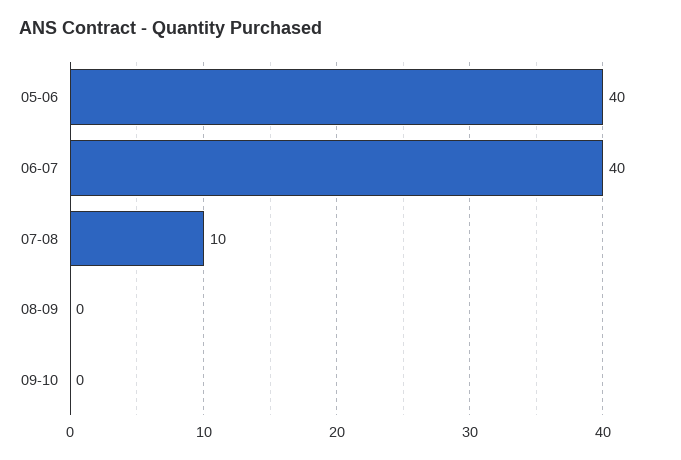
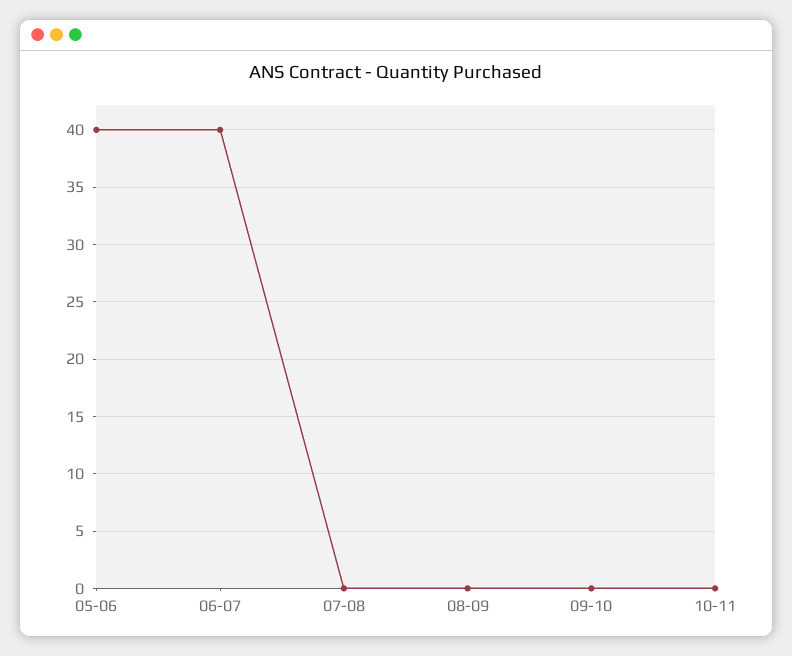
07-08: 10 -> 0
10-11: none -> 0

